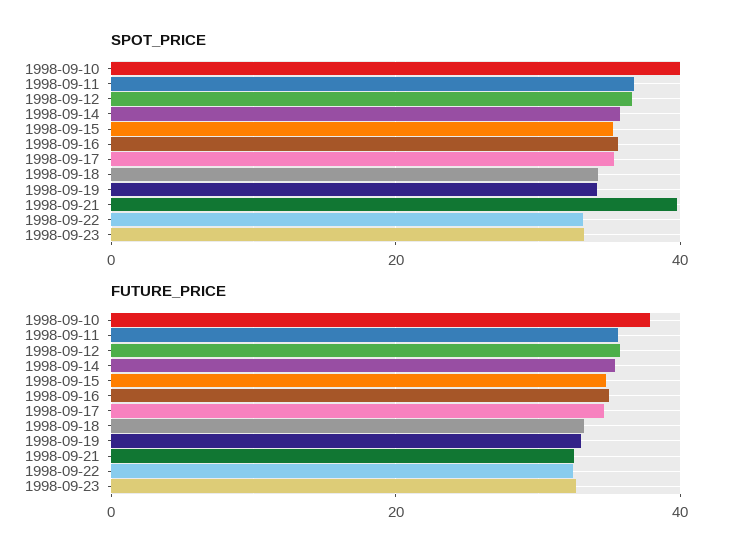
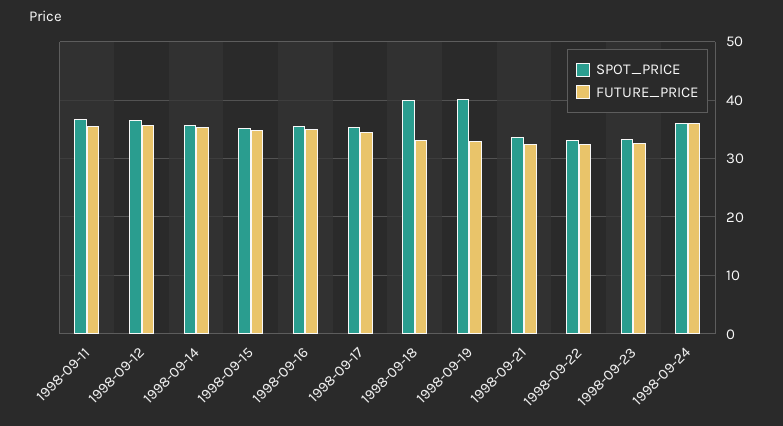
SPOT_PRICE, 1998-09-10: 40 -> none
SPOT_PRICE, 1998-09-18: 34 -> 40
SPOT_PRICE, 1998-09-19: 34 -> 40
SPOT_PRICE, 1998-09-21: 40 -> 34
FUTURE_PRICE, 1998-09-10: 38 -> none
SPOT_PRICE, 1998-09-24: none -> 36
FUTURE_PRICE, 1998-09-24: none -> 36

